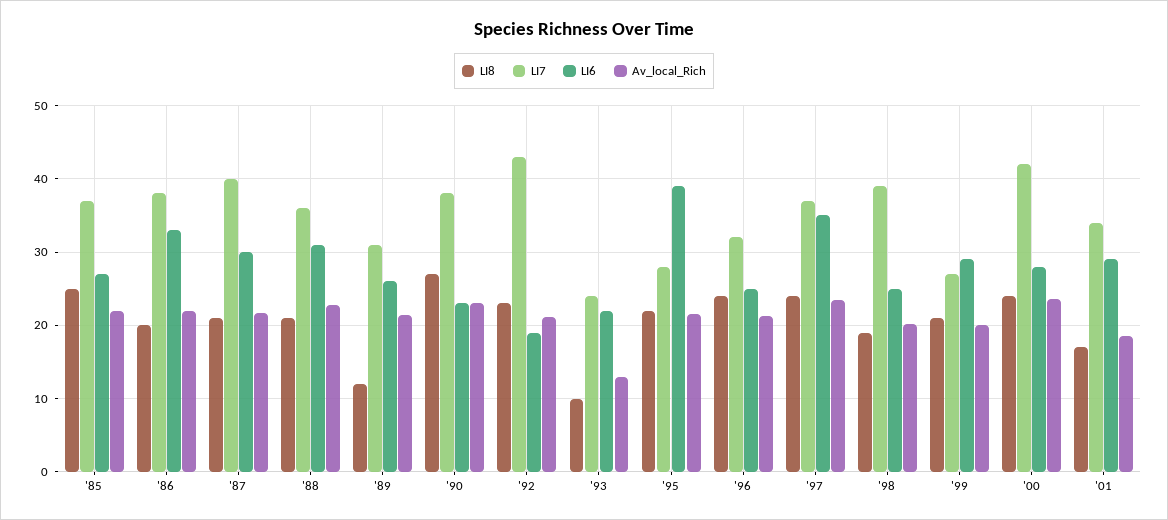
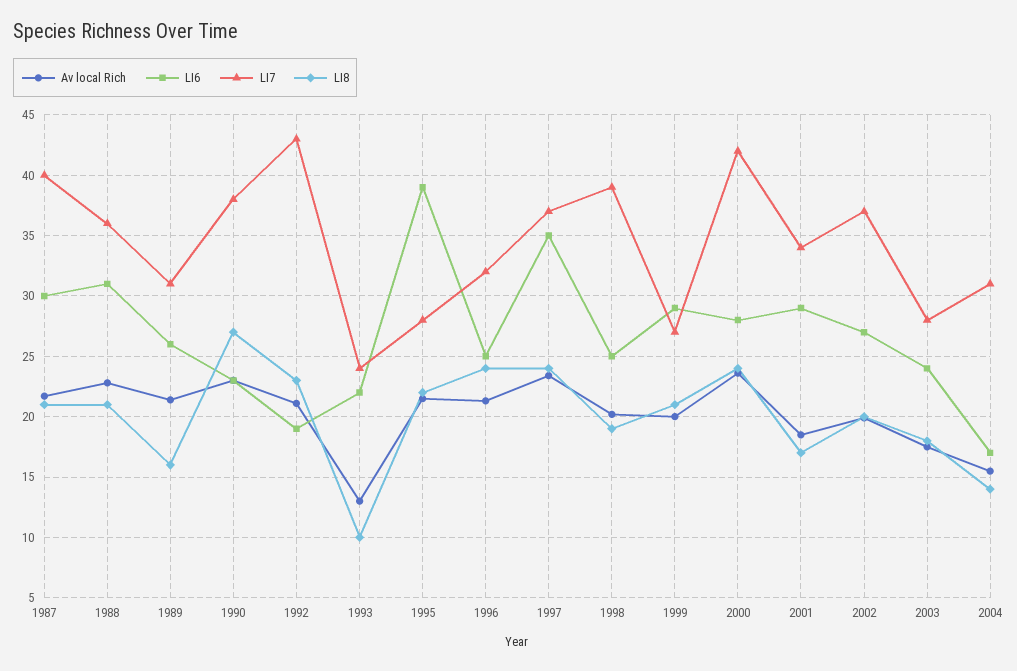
LI8, '85: 25 -> none
LI7, '85: 37 -> none
LI6, '85: 27 -> none
Av_local_Rich, '85: 22 -> none
LI8, '86: 20 -> none
LI7, '86: 38 -> none
LI6, '86: 33 -> none
Av_local_Rich, '86: 22 -> none
LI8, '89: 12 -> 16
Av_local_Rich, 2002: none -> 20
LI6, 2002: none -> 27
LI7, 2002: none -> 37
LI8, 2002: none -> 20
Av_local_Rich, 2003: none -> 17.5
LI6, 2003: none -> 24
LI7, 2003: none -> 28
LI8, 2003: none -> 18
Av_local_Rich, 2004: none -> 15.5
LI6, 2004: none -> 17
LI7, 2004: none -> 31
LI8, 2004: none -> 14

